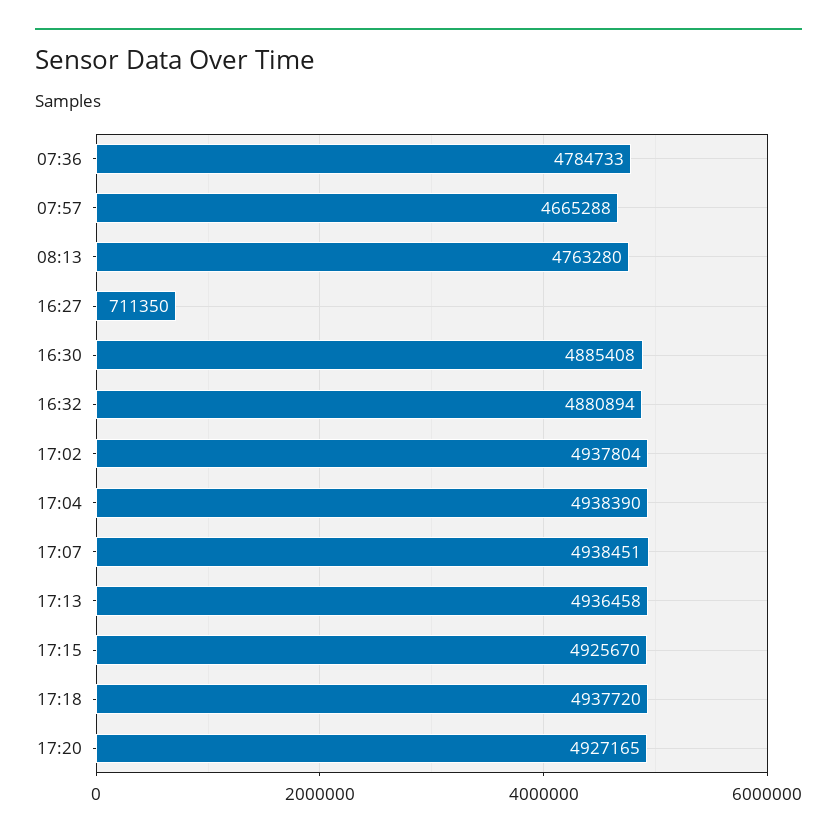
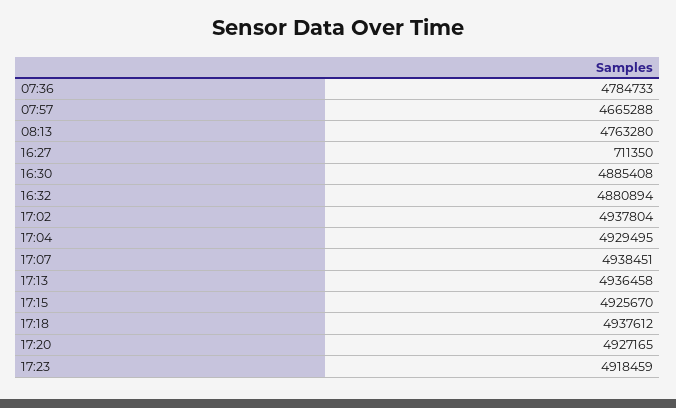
17:04: 4938390 -> 4929495
17:18: 4937720 -> 4937612
17:23: none -> 4918459

